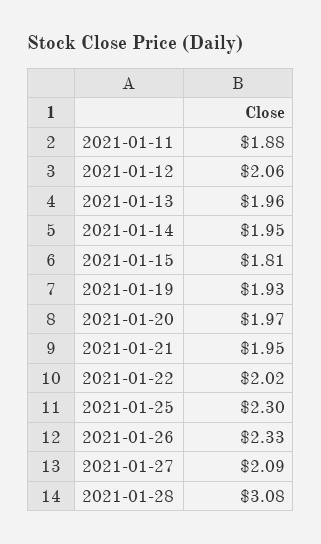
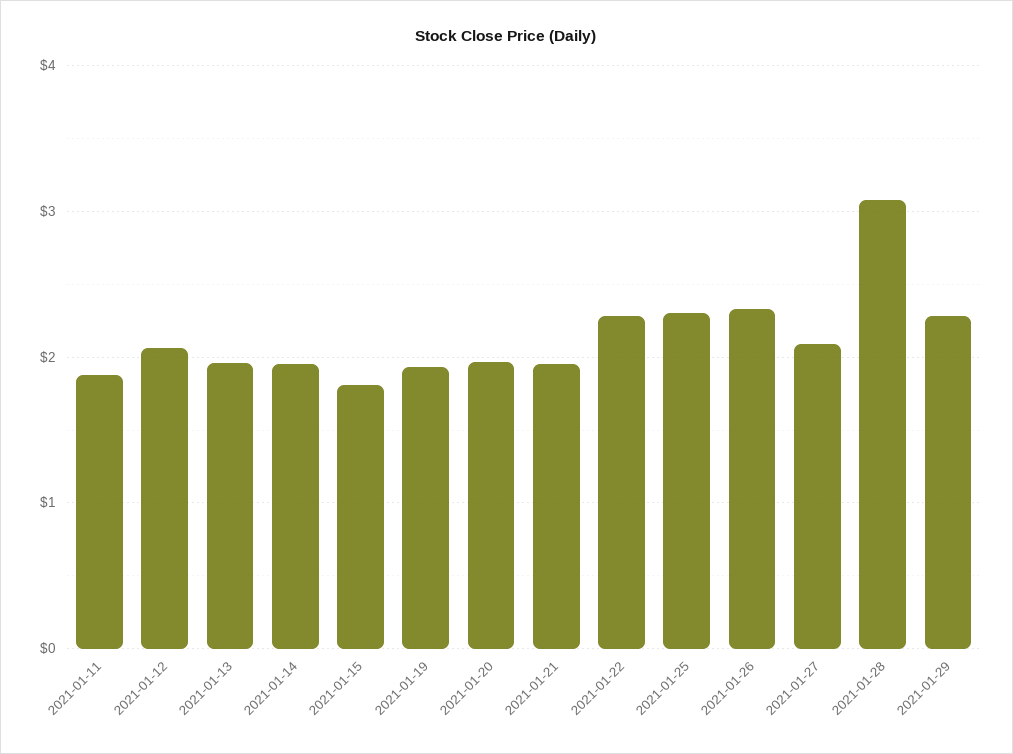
2021-01-22: 2.02 -> 2.3
2021-01-29: none -> 2.3

